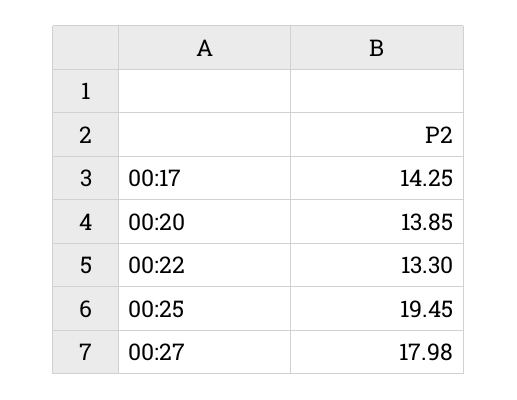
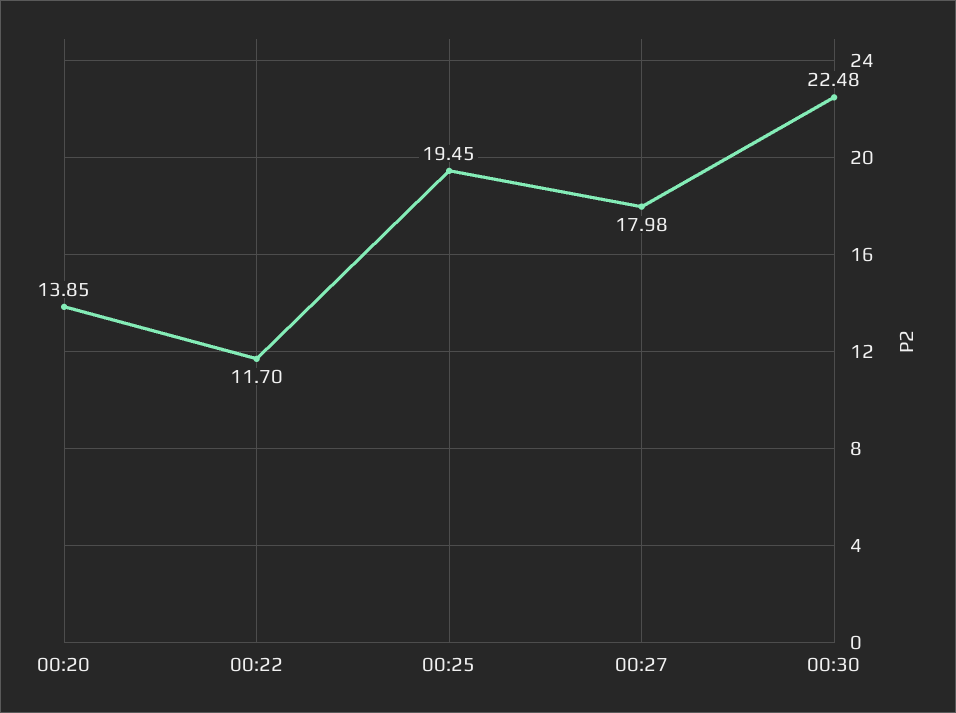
00:17: 14.25 -> none
00:22: 13.3 -> 11.7
00:30: none -> 22.48

